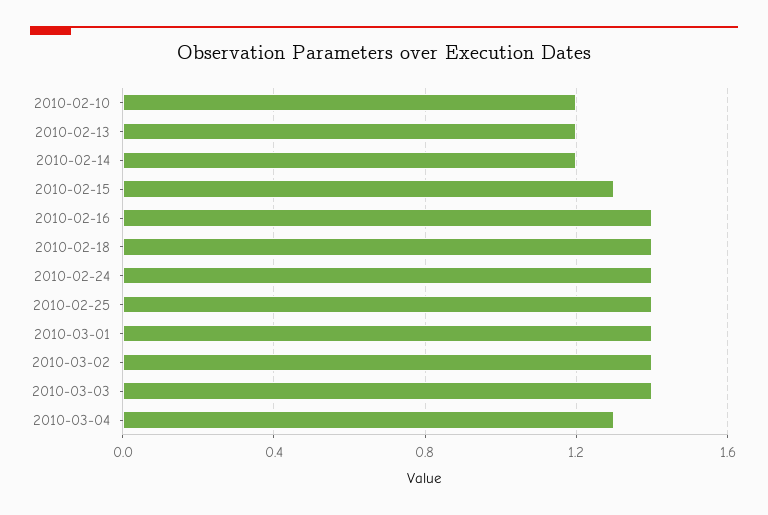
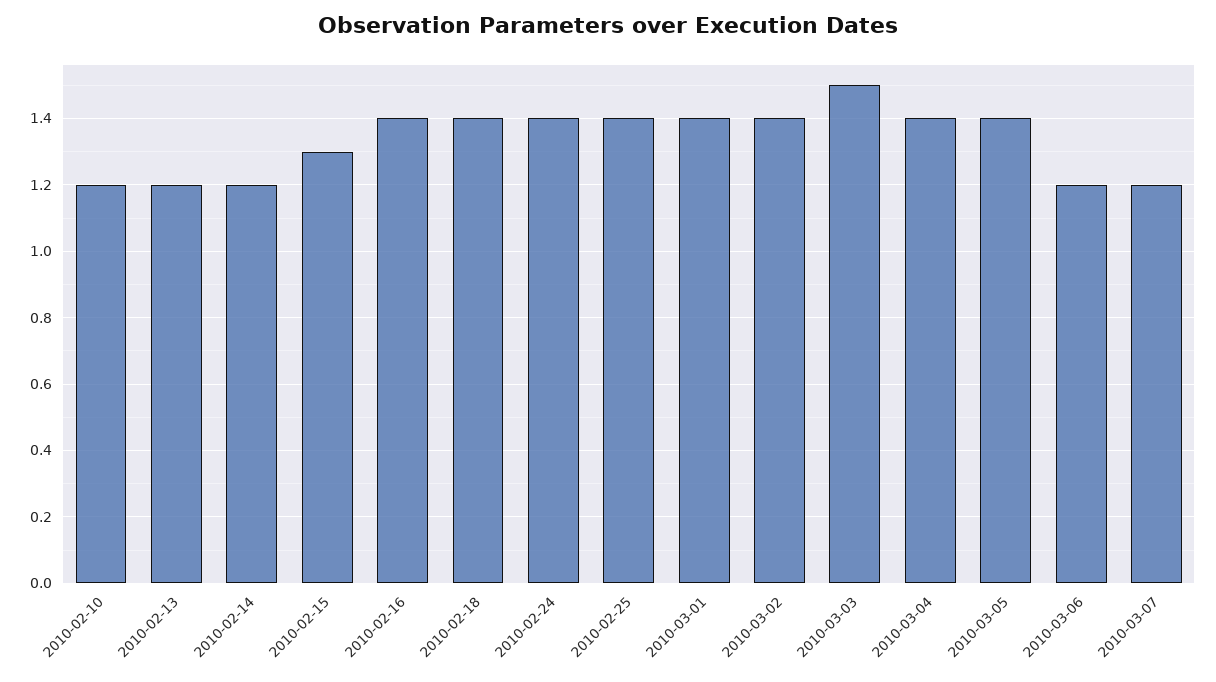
2010-03-03: 1.4 -> 1.5
2010-03-04: 1.3 -> 1.4
2010-03-05: none -> 1.4
2010-03-06: none -> 1.2
2010-03-07: none -> 1.2

